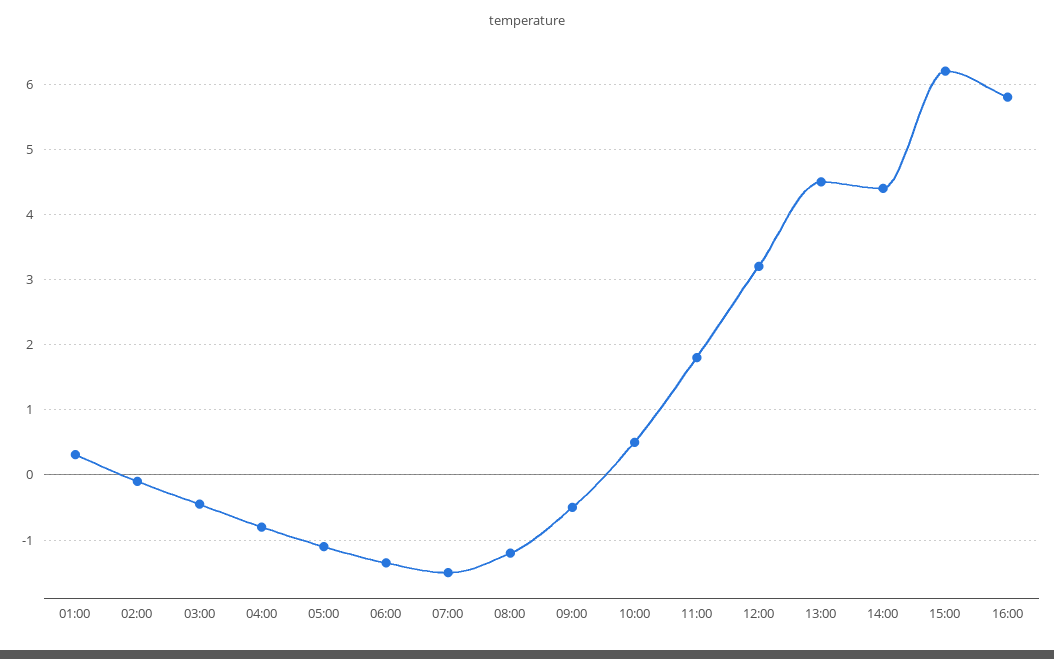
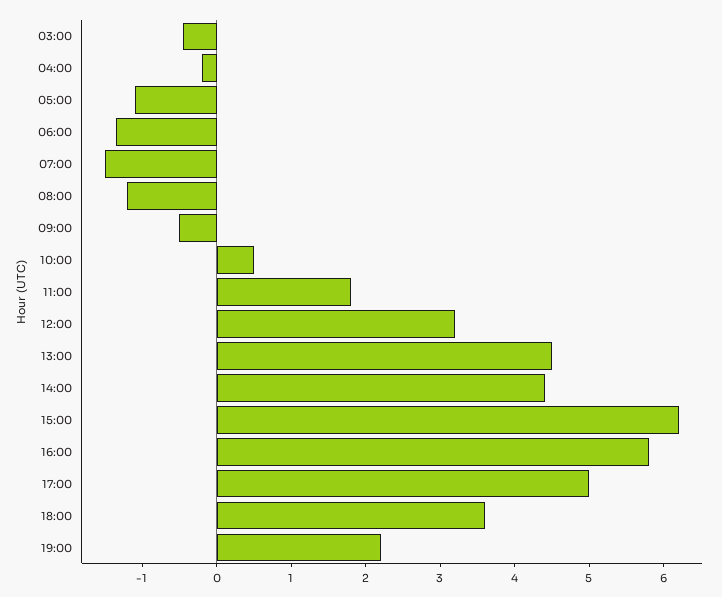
01:00: 0.3 -> none
02:00: -0.1 -> none
04:00: -0.8 -> -0.2
17:00: none -> 5
18:00: none -> 3.6
19:00: none -> 2.2

